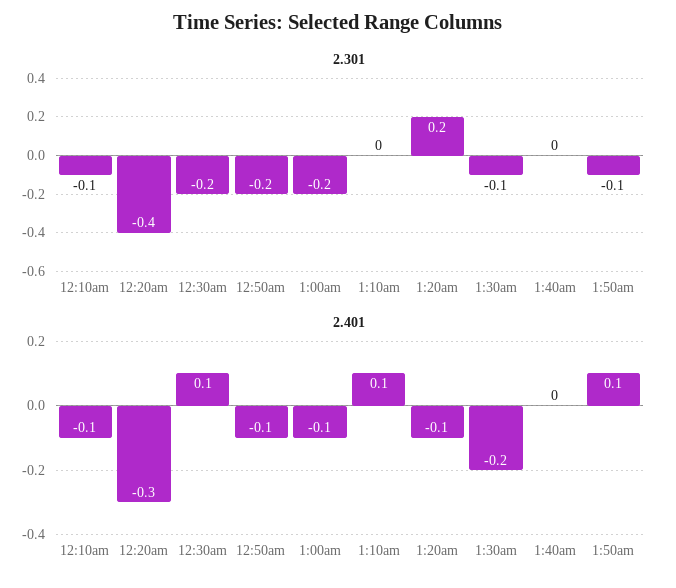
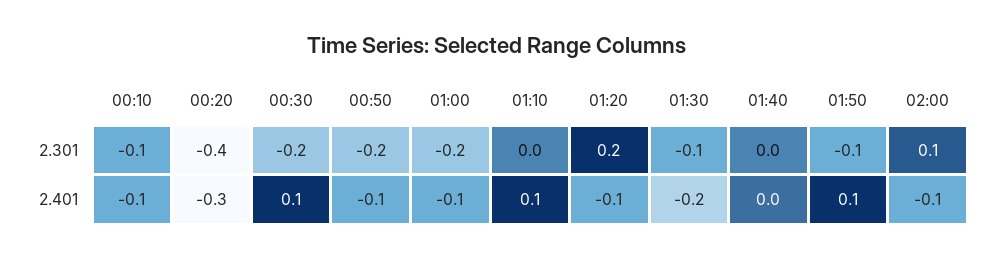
2.301, 02:00: none -> 0.1
2.401, 02:00: none -> -0.1

